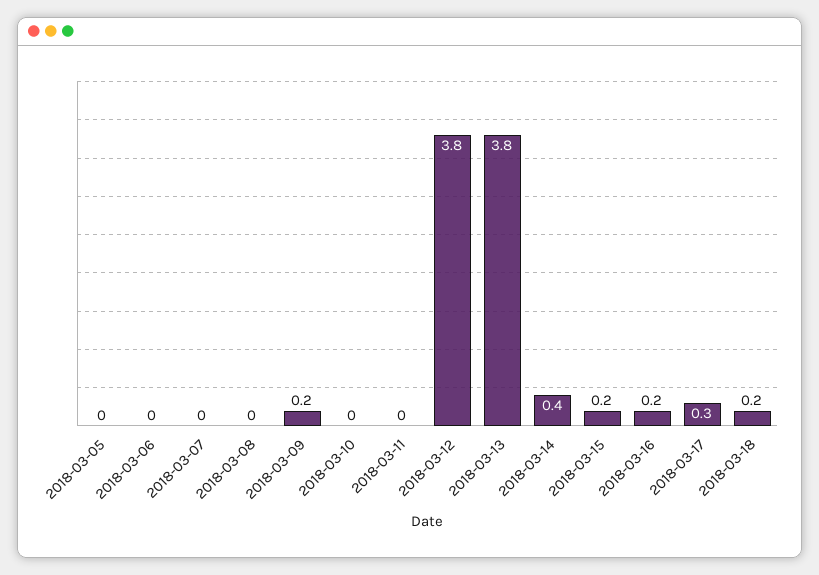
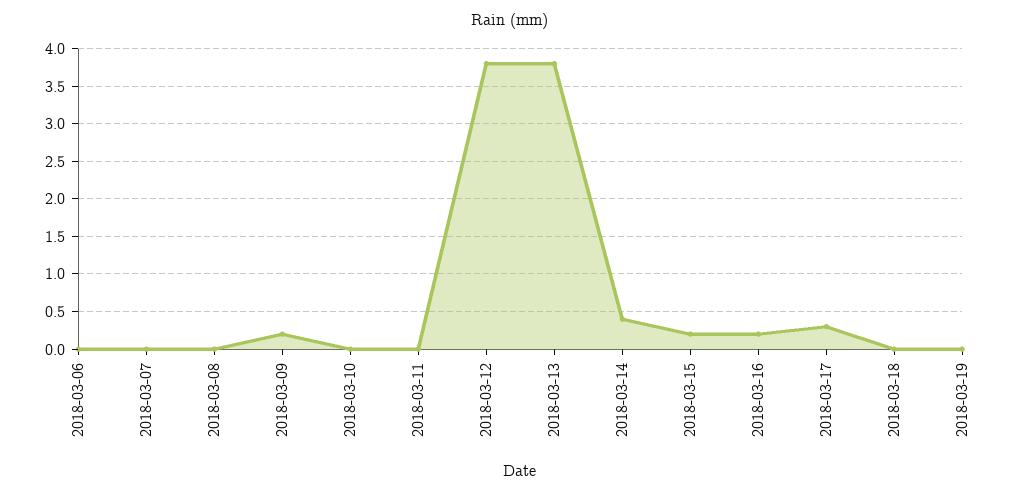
2018-03-05: 0 -> none
2018-03-18: 0.2 -> 0
2018-03-19: none -> 0

